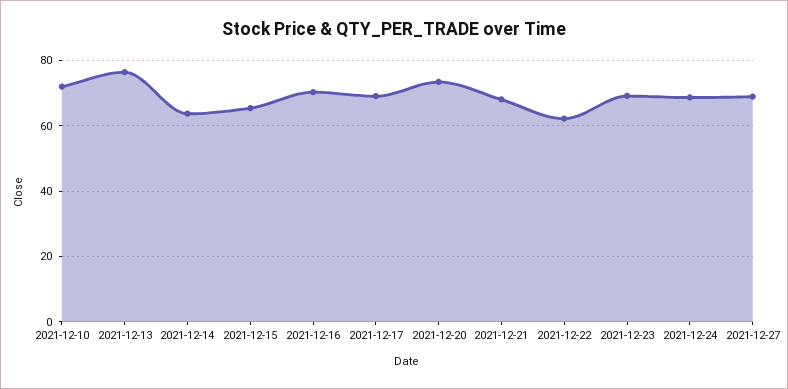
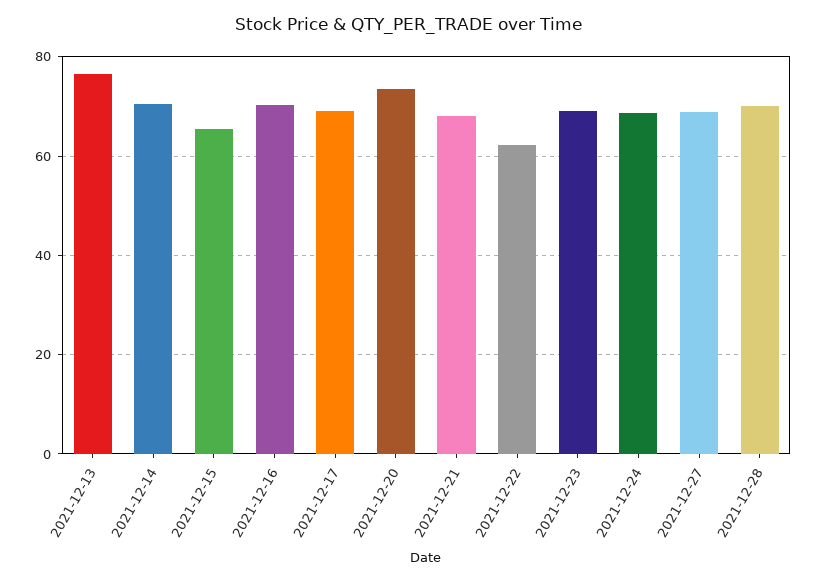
2021-12-10: 72 -> none
2021-12-14: 64 -> 70
2021-12-28: none -> 70

